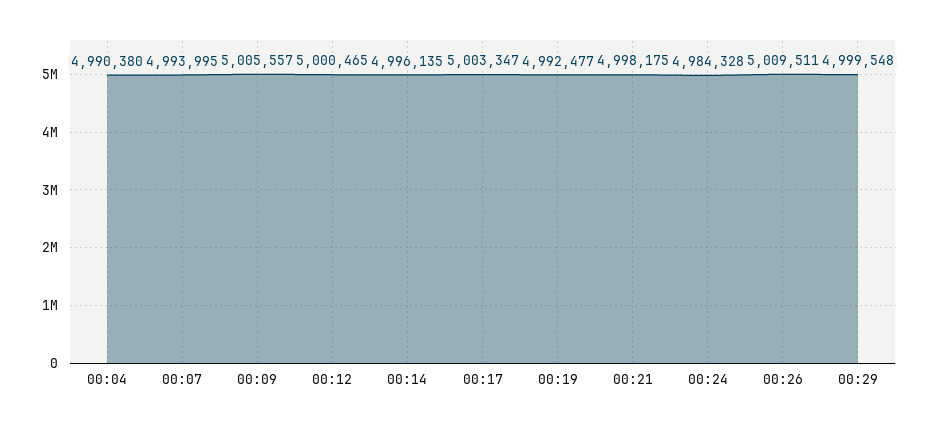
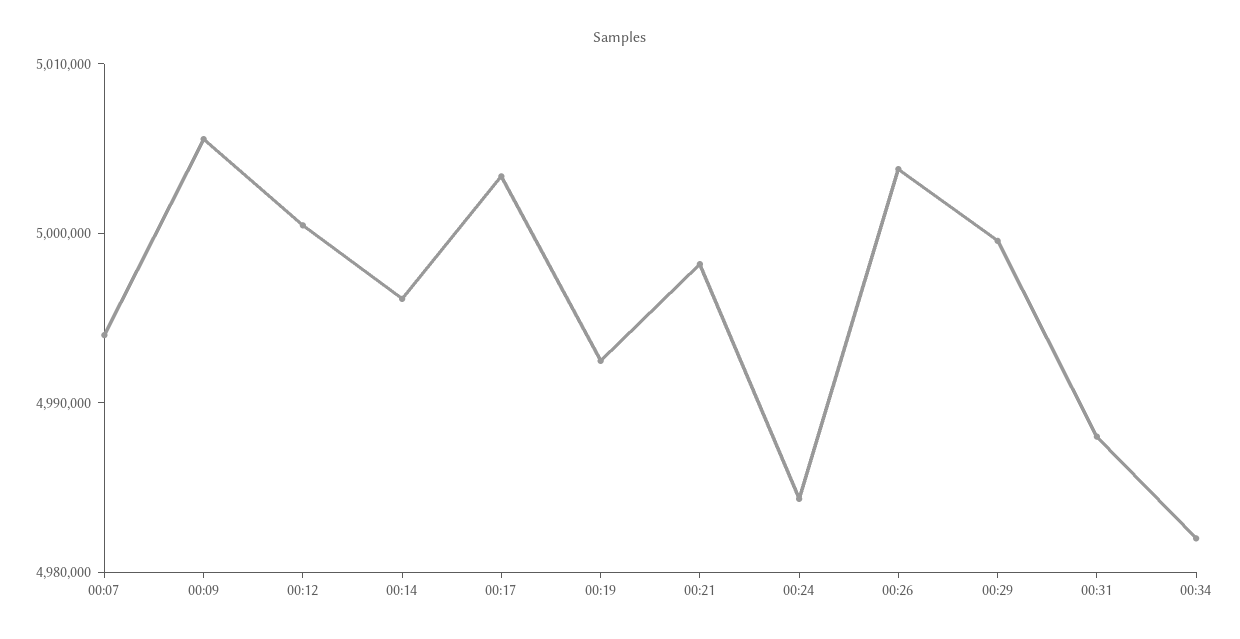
00:04: 4990380 -> none
00:26: 5009511 -> 5004000
00:31: none -> 4988000
00:34: none -> 4982000

